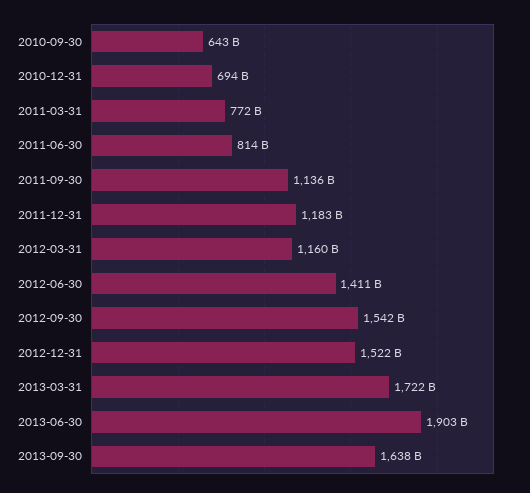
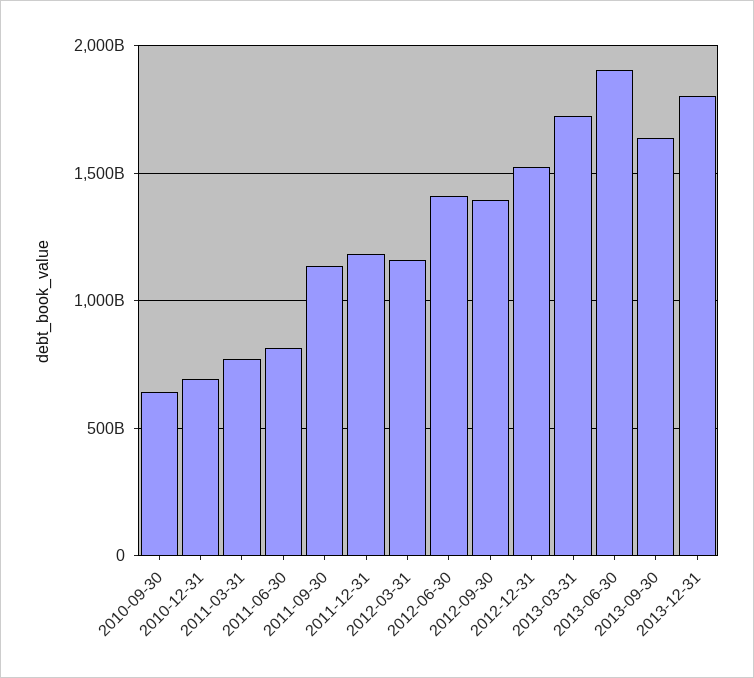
2012-09-30: 1542000000000 -> 1400000000000
2013-12-31: none -> 1800000000000

